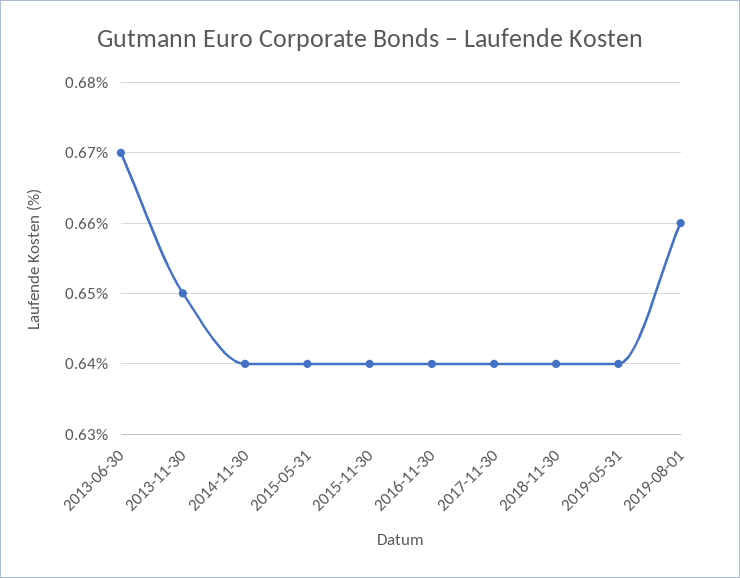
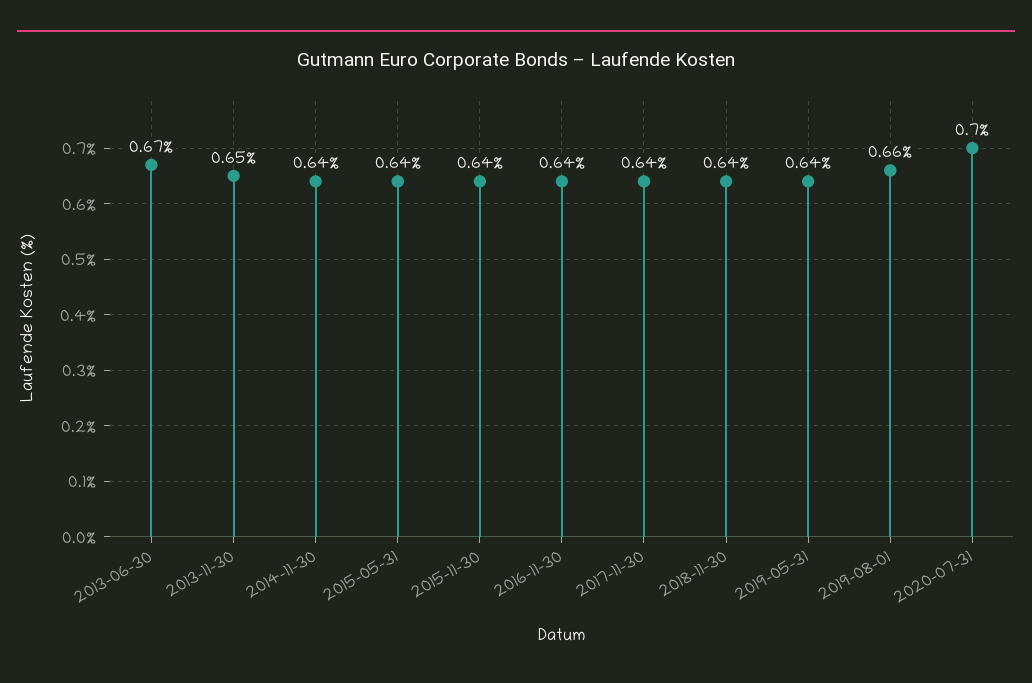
2020-07-31: none -> 0.7

